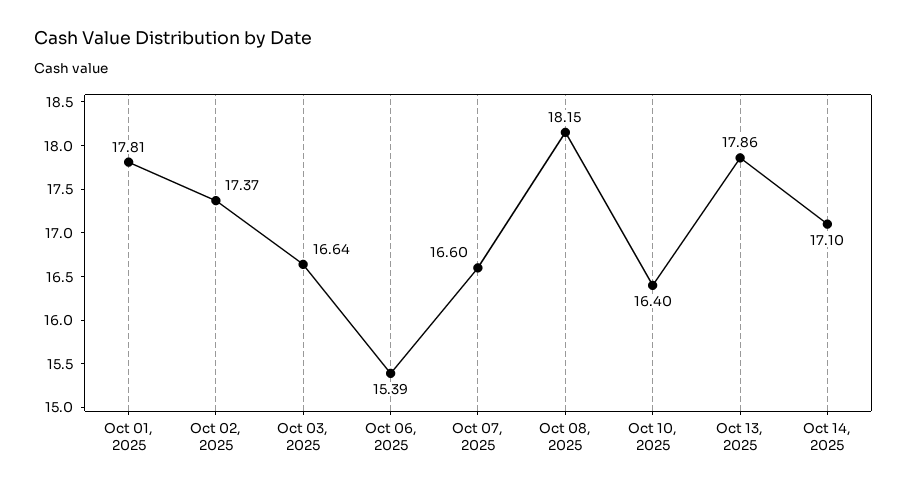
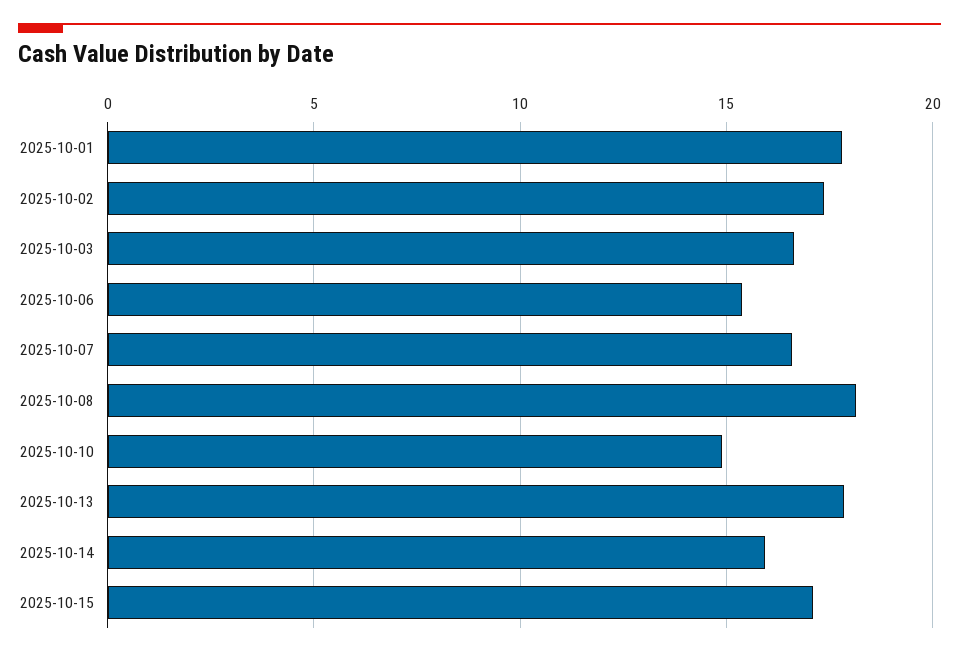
Oct 10, 2025: 16.4 -> 15
Oct 14, 2025: 17.1 -> 16
2025-10-15: none -> 17

